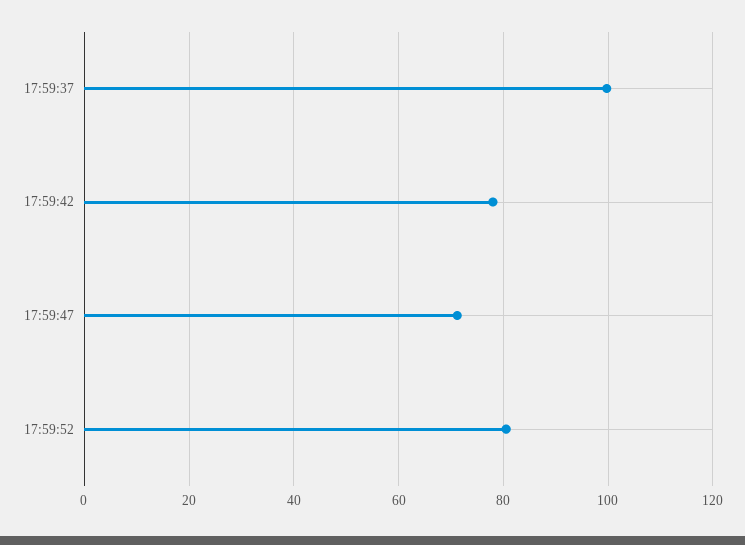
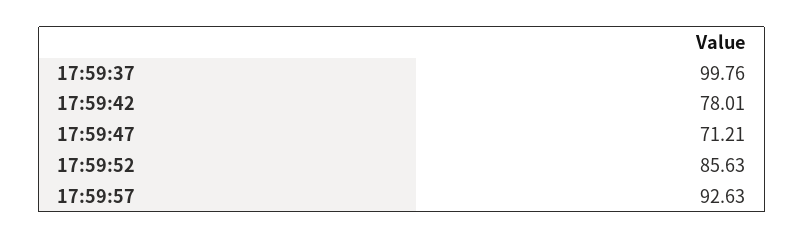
17:59:52: 80 -> 85.63
17:59:57: none -> 92.63

